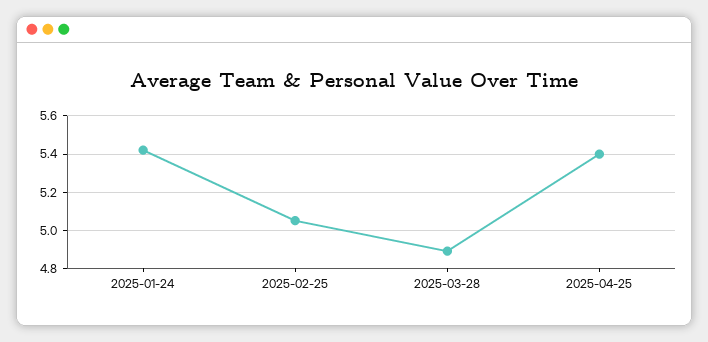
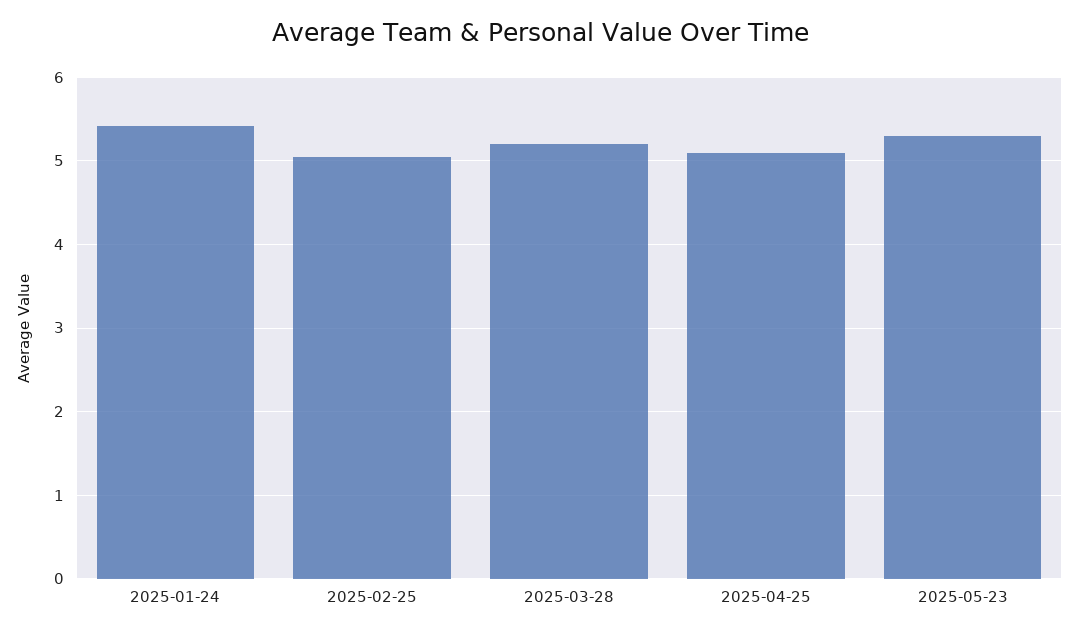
2025-03-28: 4.9 -> 5.2
2025-04-25: 5.4 -> 5.1
2025-05-23: none -> 5.3

